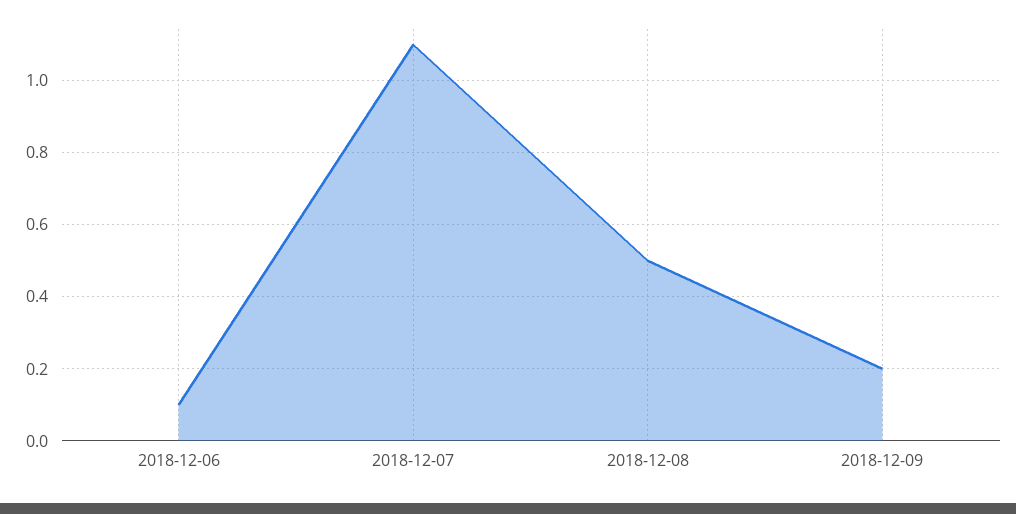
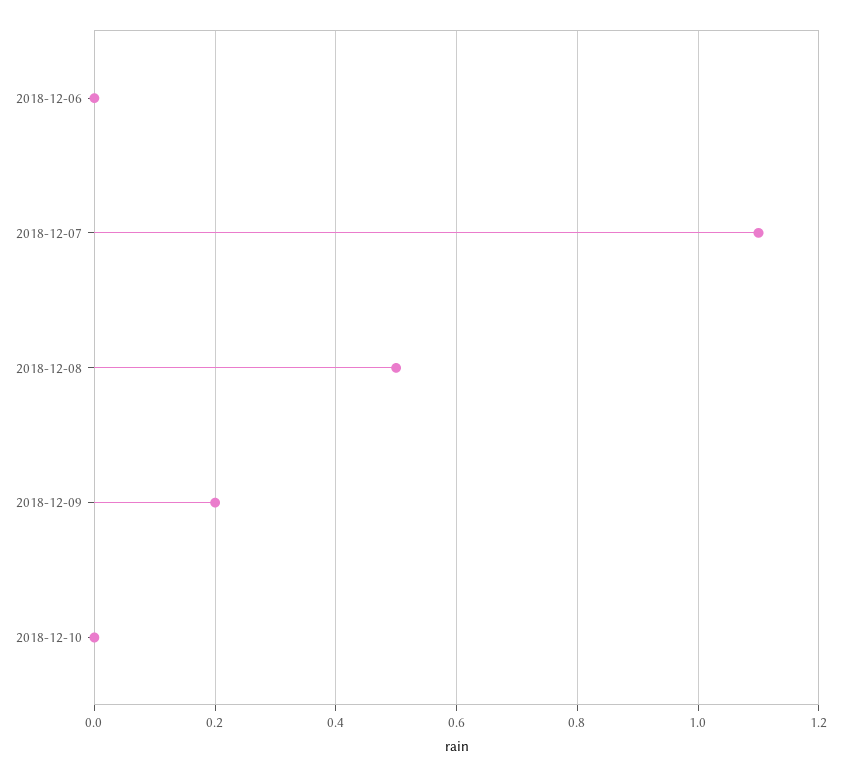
2018-12-06: 0.1 -> 0
2018-12-10: none -> 0

